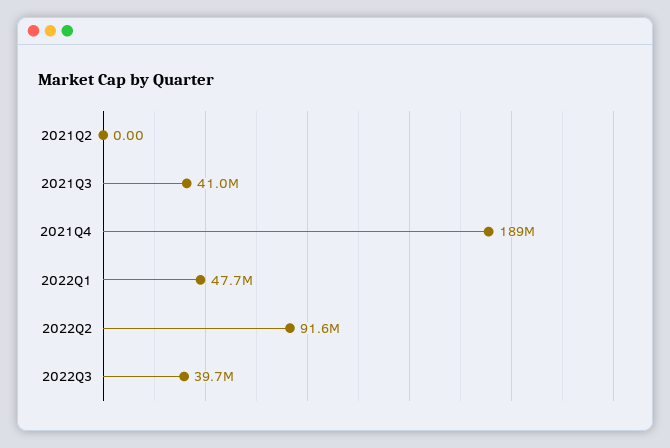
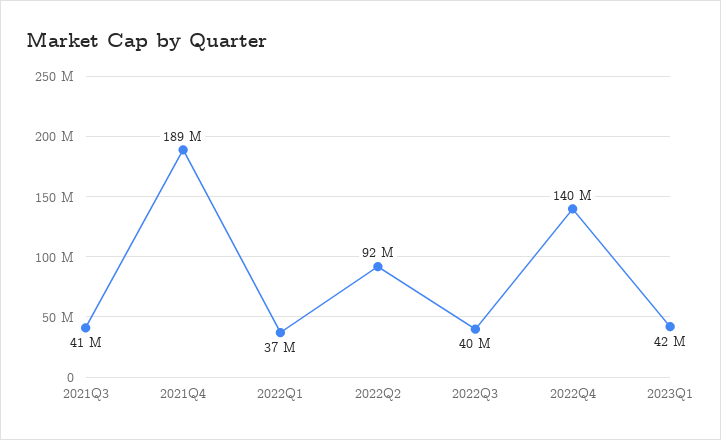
2021Q2: 0 -> none
2022Q1: 47700000 -> 37000000
2022Q4: none -> 140000000
2023Q1: none -> 42000000

